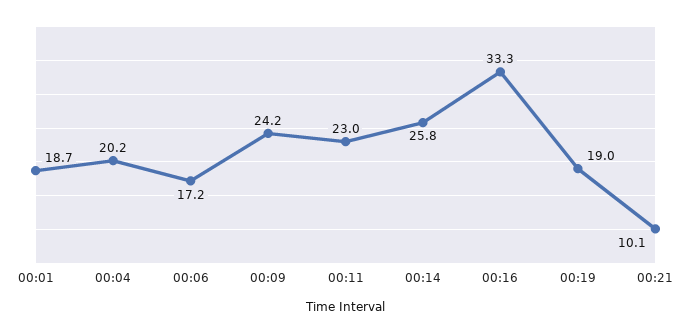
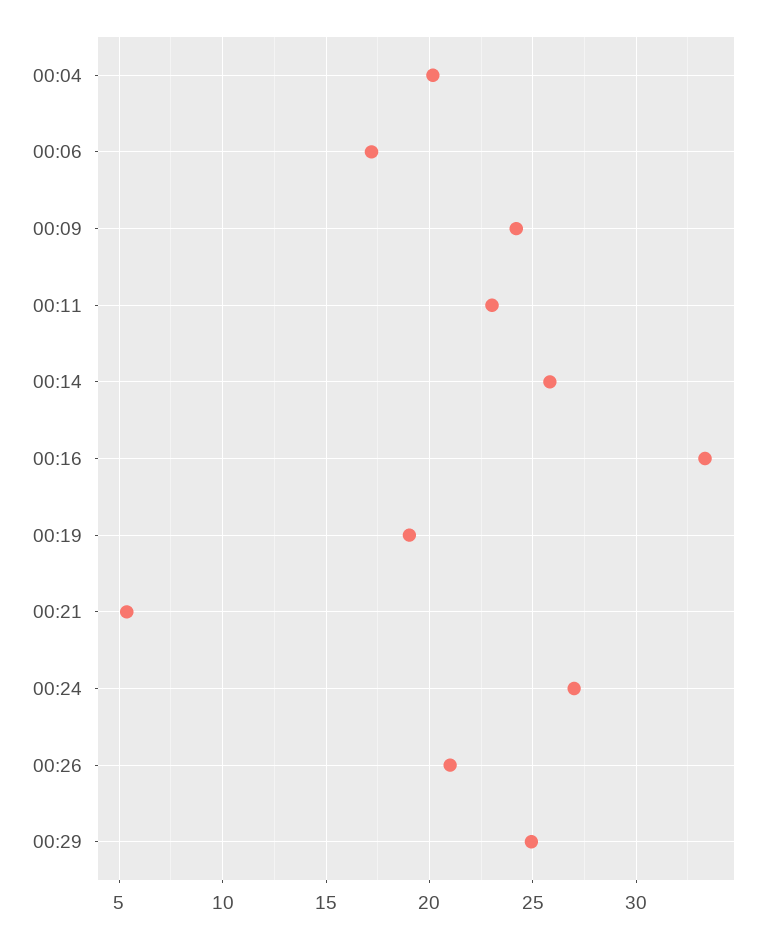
00:01: 18.7 -> none
00:21: 10.1 -> 5.5
00:24: none -> 27
00:26: none -> 21
00:29: none -> 25

